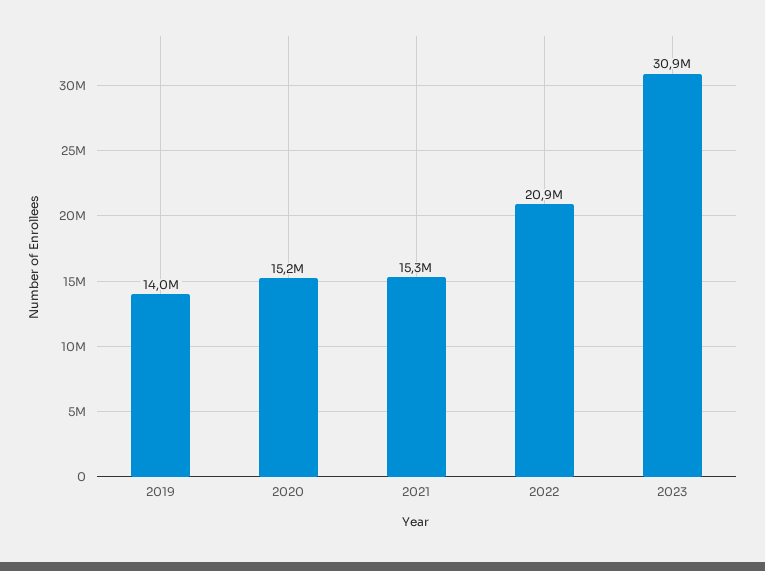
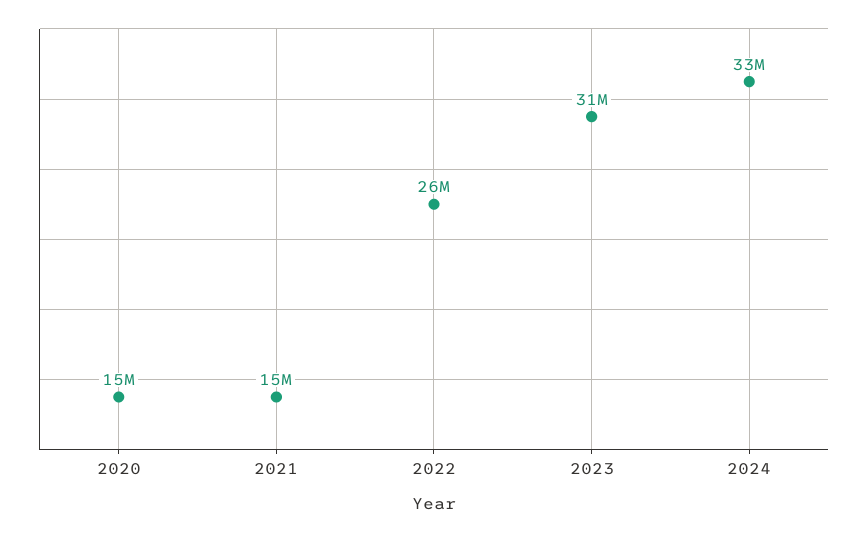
2019: 14000000 -> none
2022: 20900000 -> 26000000
2024: none -> 33000000

